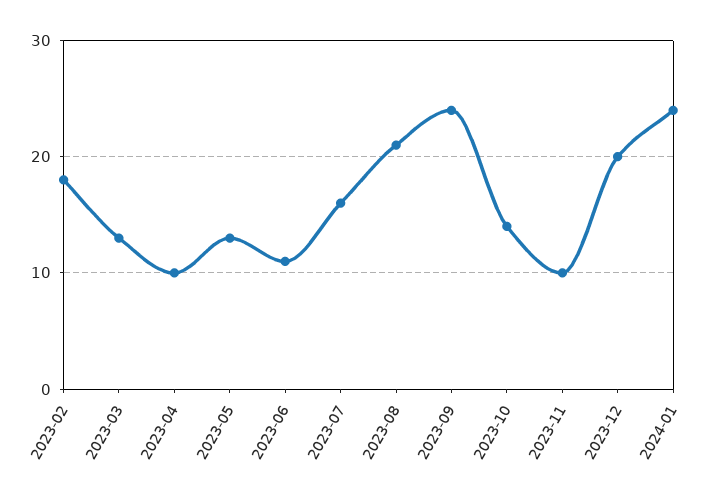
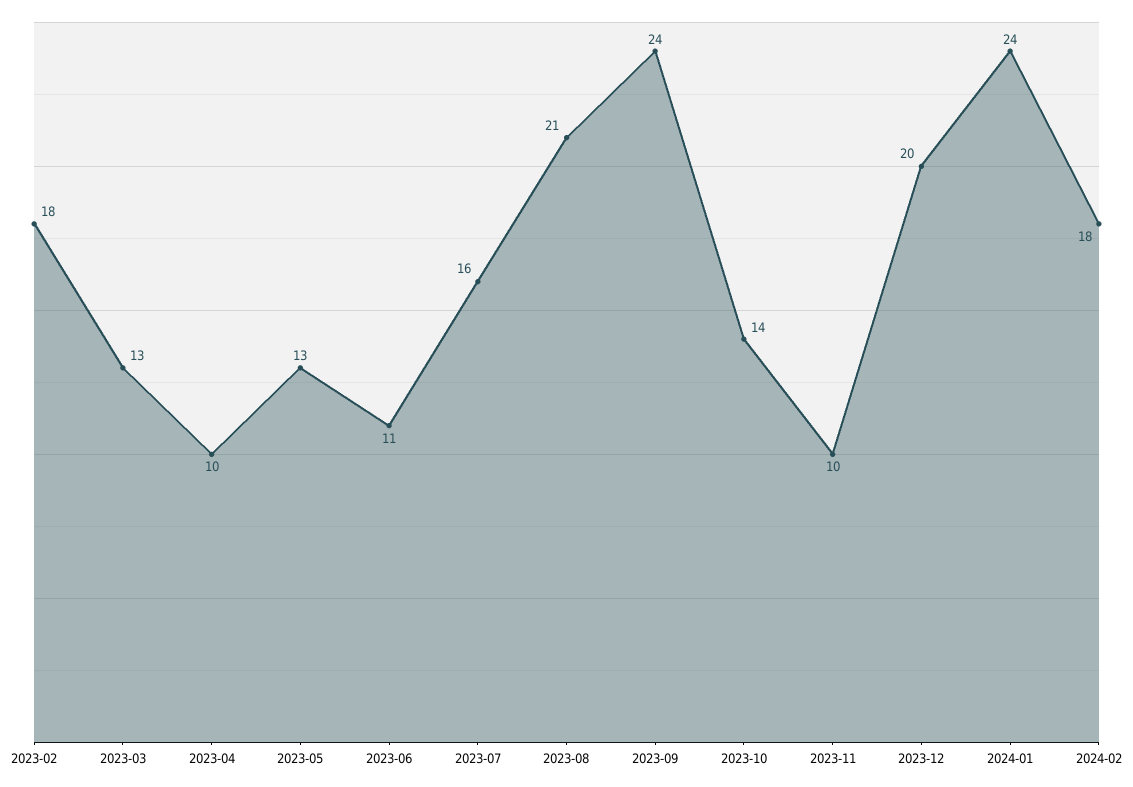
2024-02: none -> 18

